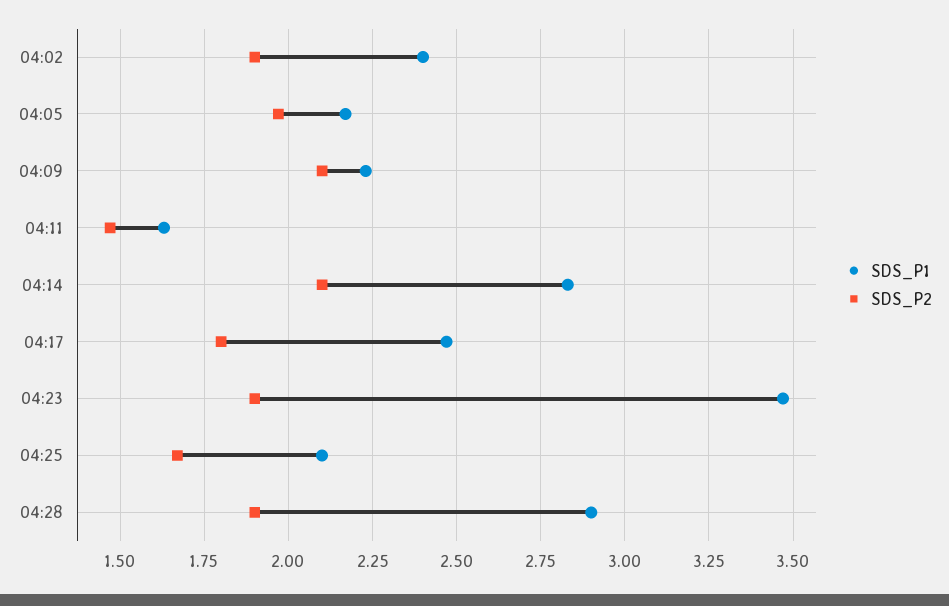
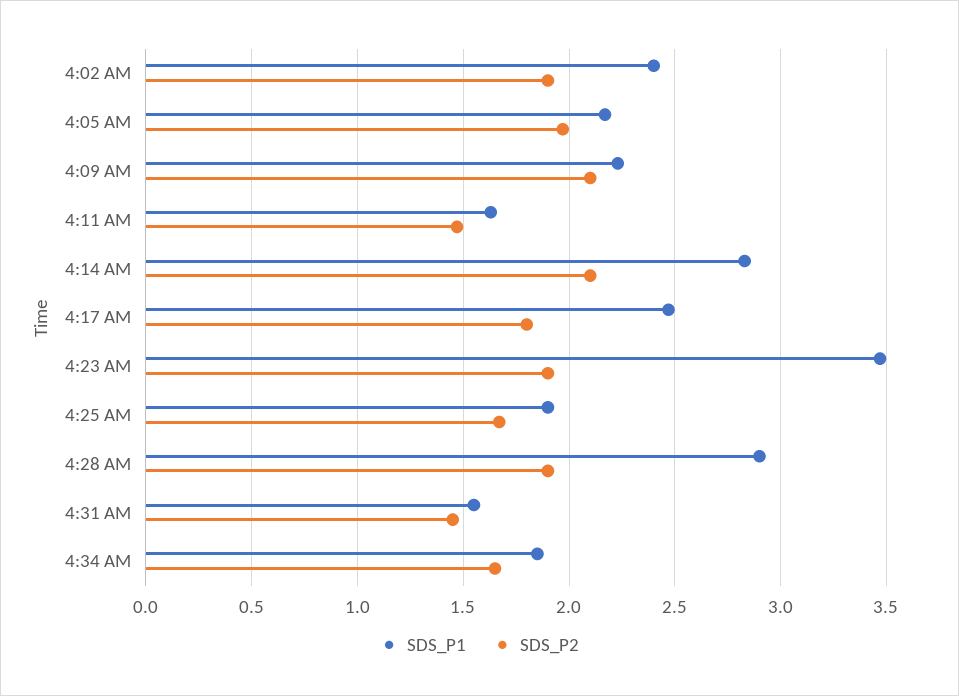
SDS_P1, 04:25: 2.1 -> 1.9
SDS_P1, 4:31 AM: none -> 1.55
SDS_P2, 4:31 AM: none -> 1.45
SDS_P1, 4:34 AM: none -> 1.85
SDS_P2, 4:34 AM: none -> 1.65

